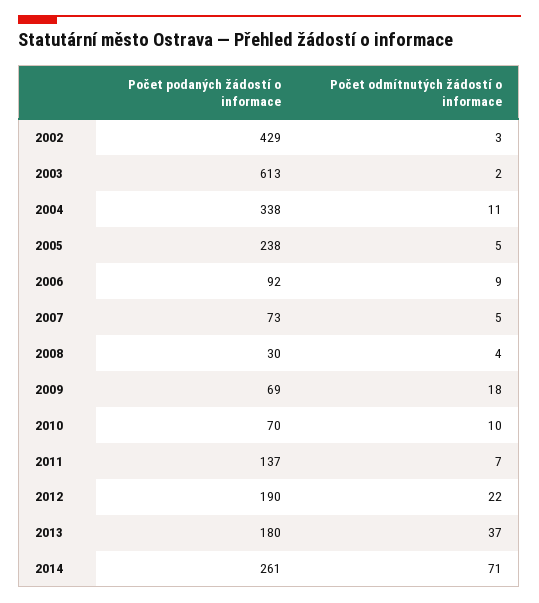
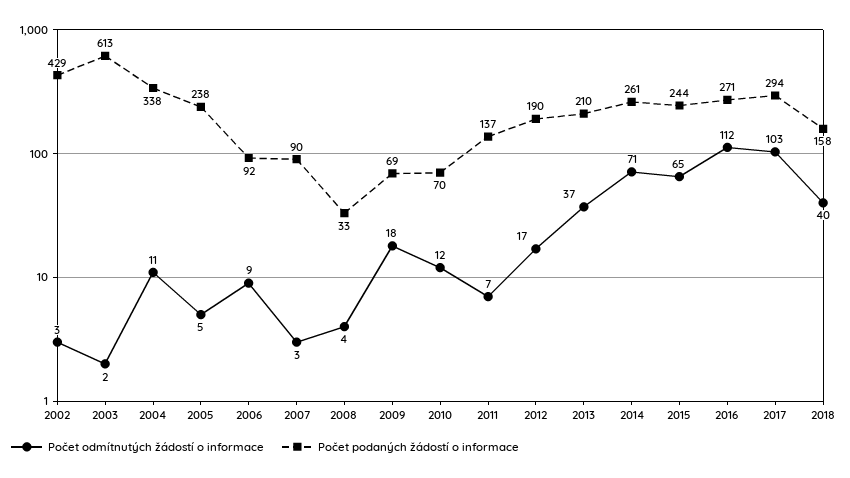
Počet podaných žádostí o informace, 2007: 73 -> 90
Počet odmítnutých žádostí o informace, 2007: 5 -> 3
Počet podaných žádostí o informace, 2008: 30 -> 33
Počet odmítnutých žádostí o informace, 2010: 10 -> 12
Počet odmítnutých žádostí o informace, 2012: 22 -> 17
Počet podaných žádostí o informace, 2013: 180 -> 210
Počet odmítnutých žádostí o informace, 2015: none -> 65
Počet podaných žádostí o informace, 2015: none -> 244
Počet odmítnutých žádostí o informace, 2016: none -> 112
Počet podaných žádostí o informace, 2016: none -> 271
Počet odmítnutých žádostí o informace, 2017: none -> 103
Počet podaných žádostí o informace, 2017: none -> 294
Počet odmítnutých žádostí o informace, 2018: none -> 40
Počet podaných žádostí o informace, 2018: none -> 158

